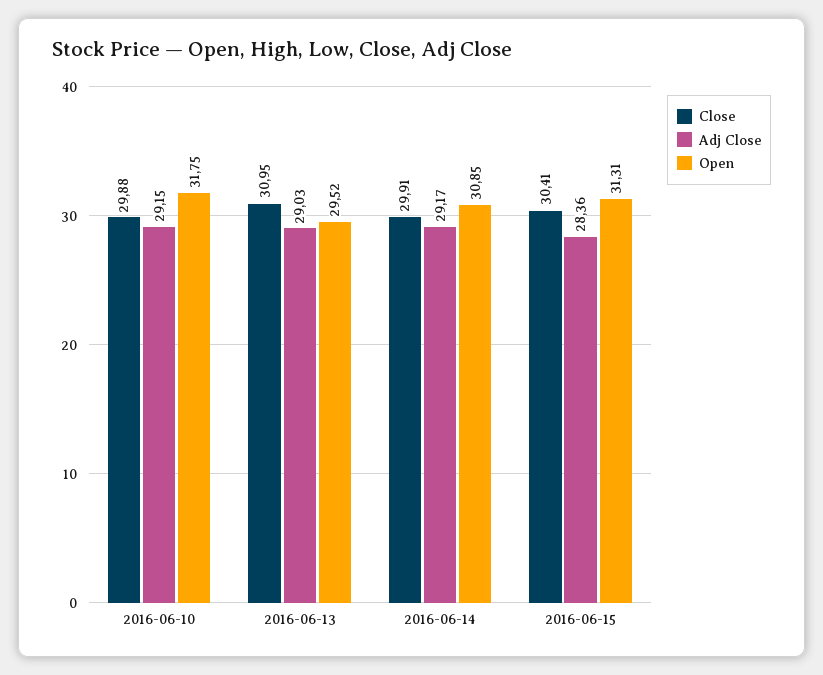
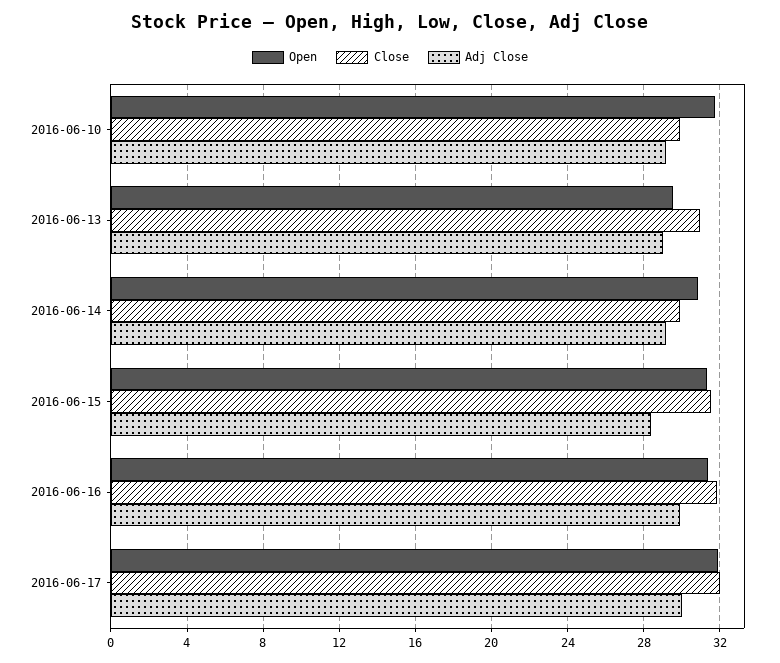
Close, 2016-06-15: 30.41 -> 31.5
Open, 2016-06-16: none -> 31.5
Close, 2016-06-16: none -> 32
Adj Close, 2016-06-16: none -> 30
Open, 2016-06-17: none -> 32
Close, 2016-06-17: none -> 32
Adj Close, 2016-06-17: none -> 30

